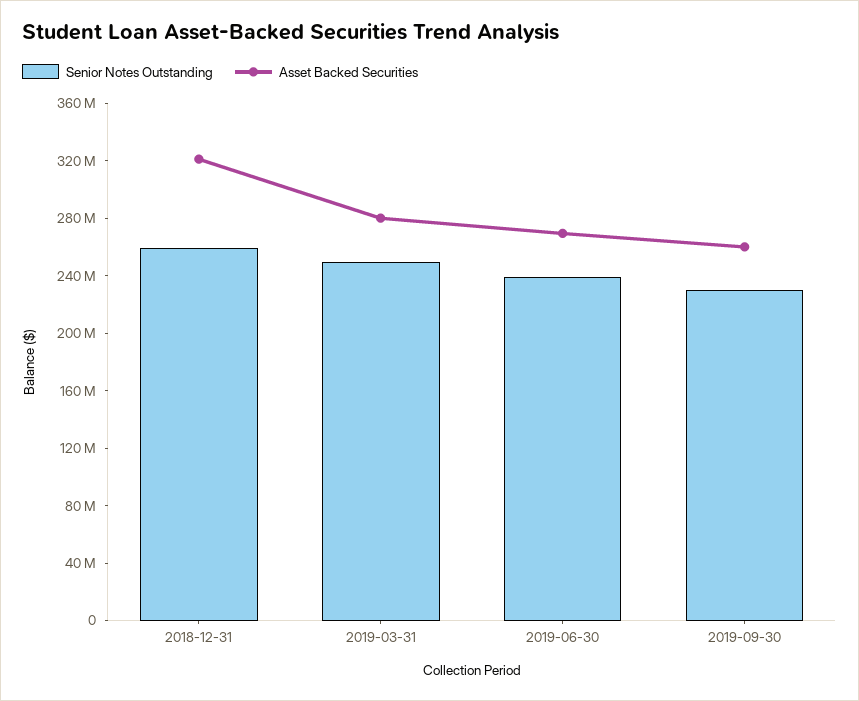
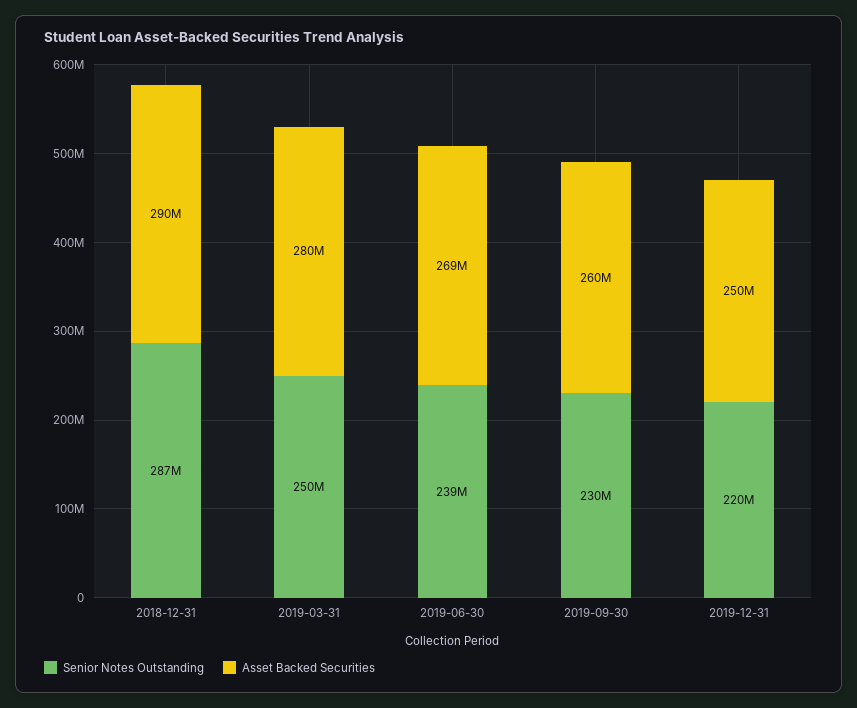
Senior Notes Outstanding, 2018-12-31: 260000000 -> 287000000
Asset Backed Securities, 2018-12-31: 320000000 -> 290000000
Senior Notes Outstanding, 2019-12-31: none -> 220000000
Asset Backed Securities, 2019-12-31: none -> 250000000

